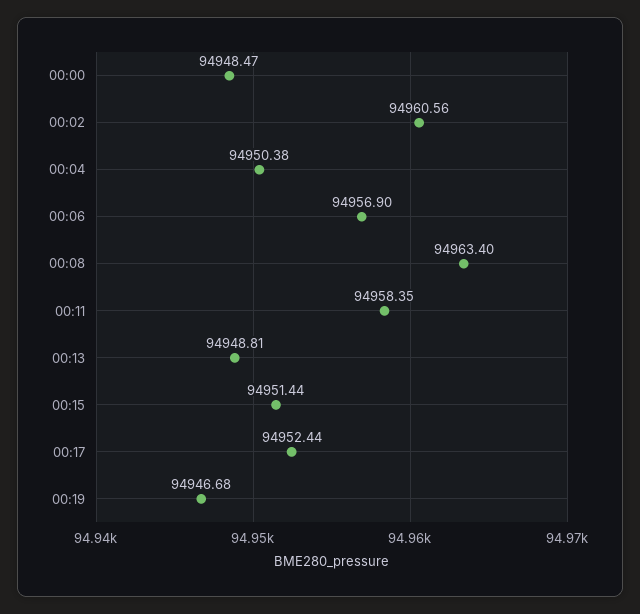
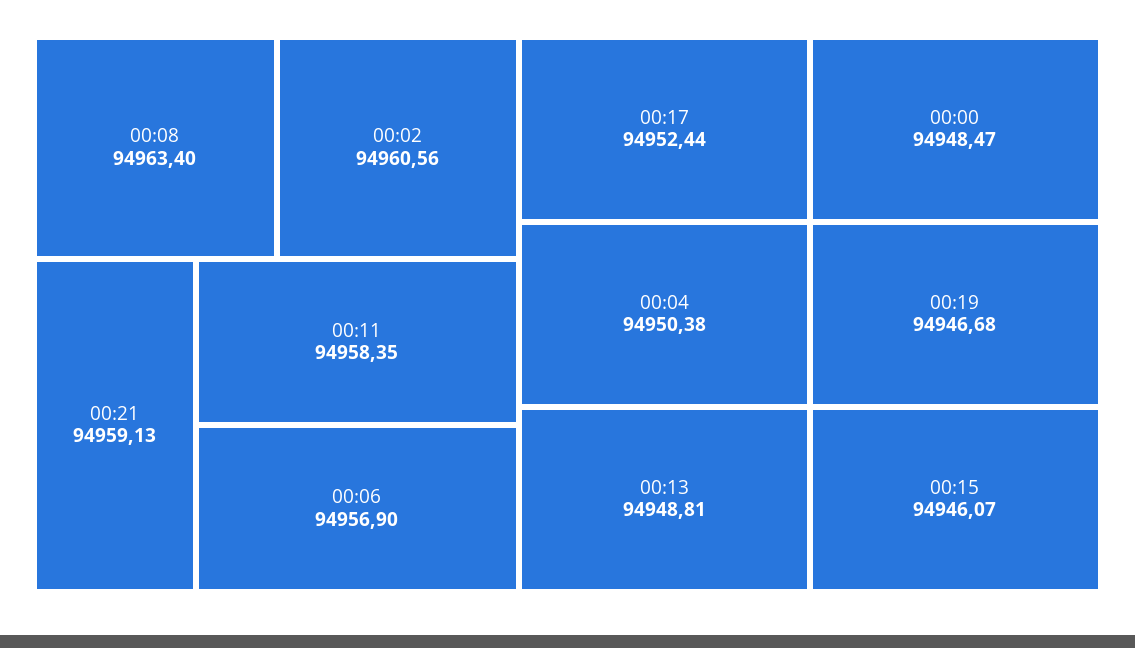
00:15: 94951.44 -> 94946.07
00:21: none -> 94959.13

